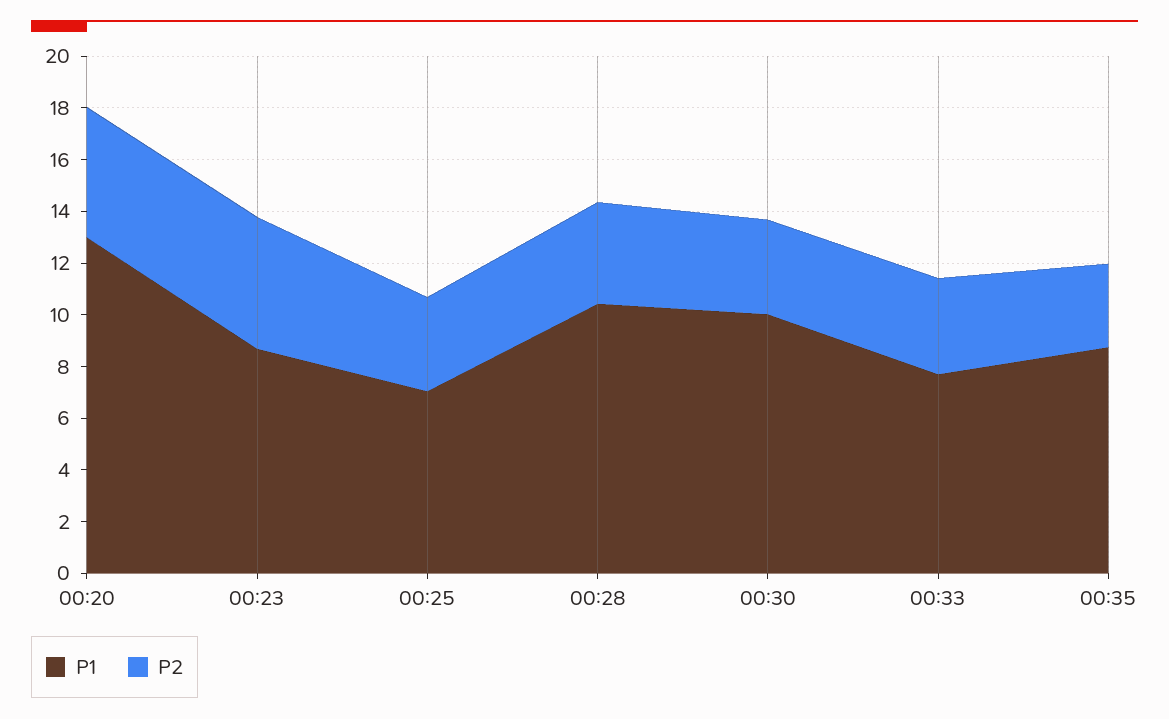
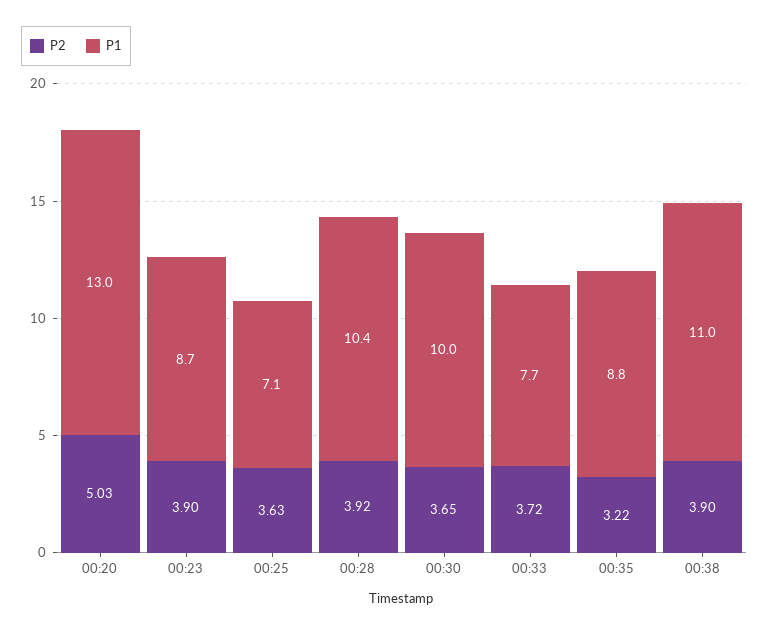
P2, 00:23: 5 -> 3.9
P2, 00:38: none -> 3.9
P1, 00:38: none -> 11

